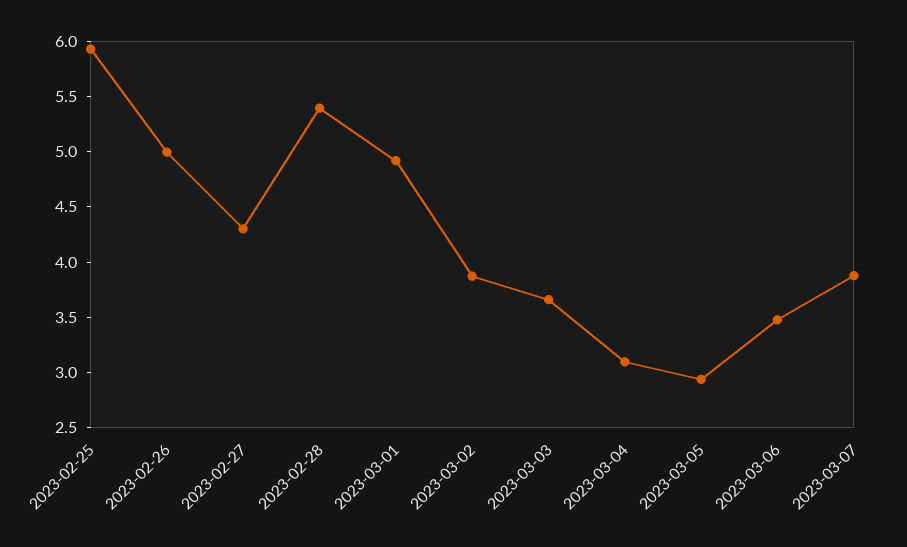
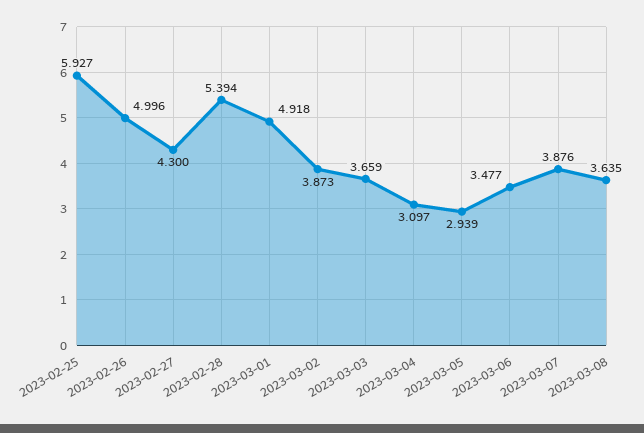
2023-03-08: none -> 3.635

